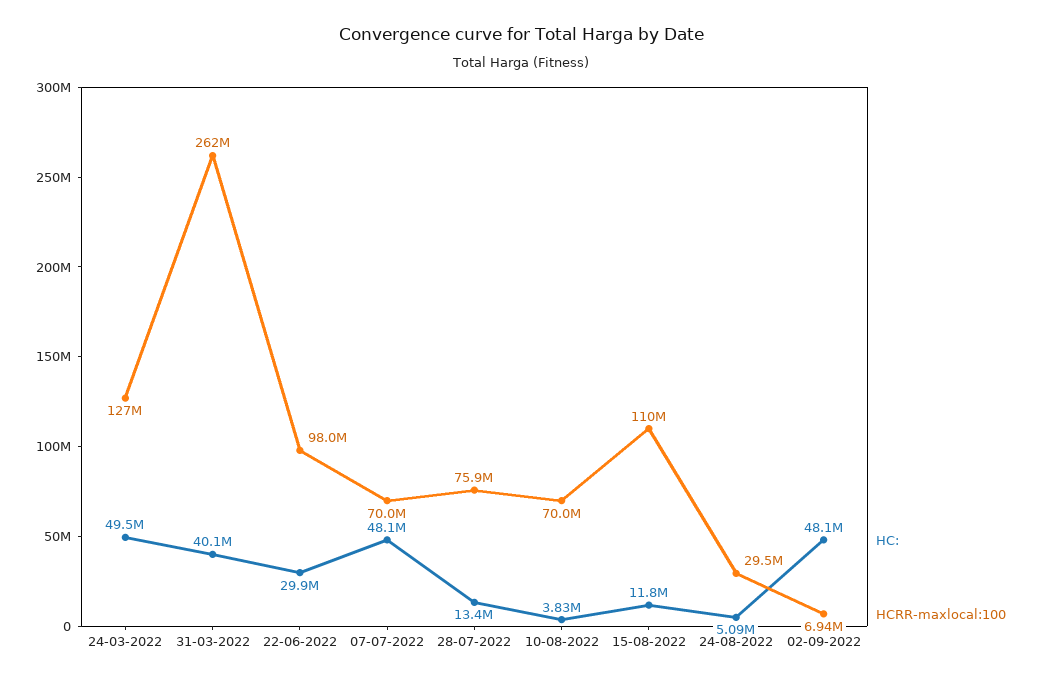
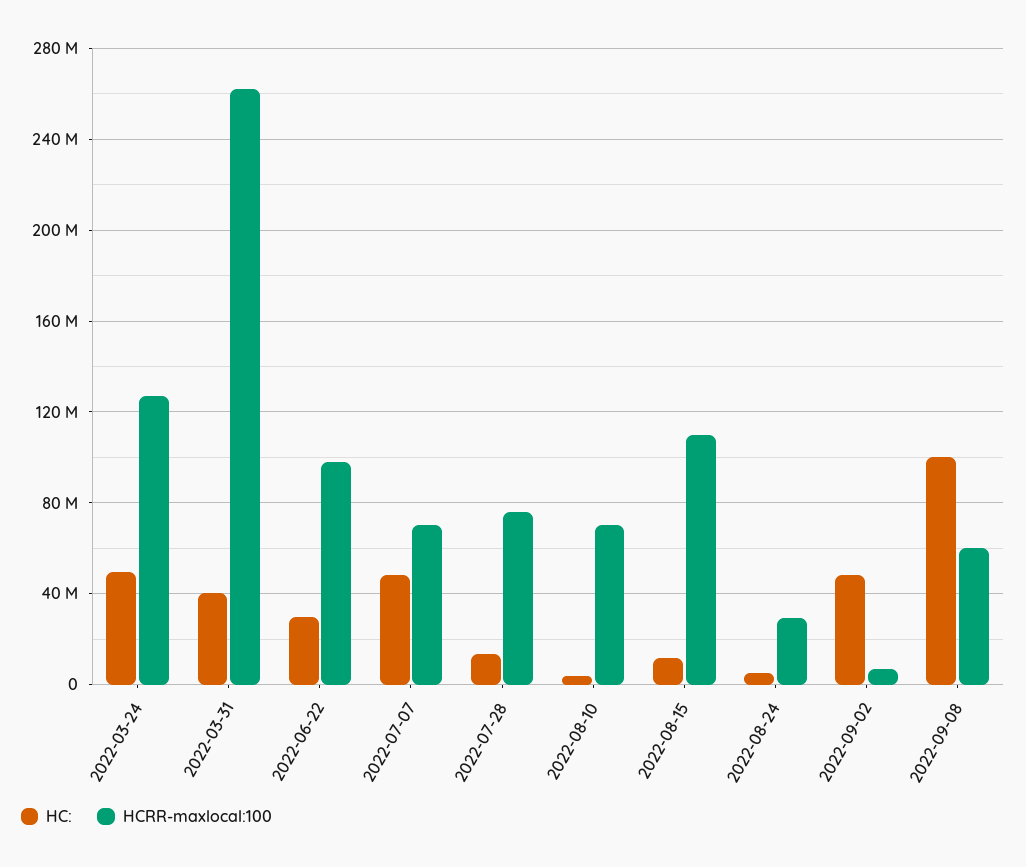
HC:, 2022-09-08: none -> 100000000
HCRR-maxlocal:100, 2022-09-08: none -> 60000000

